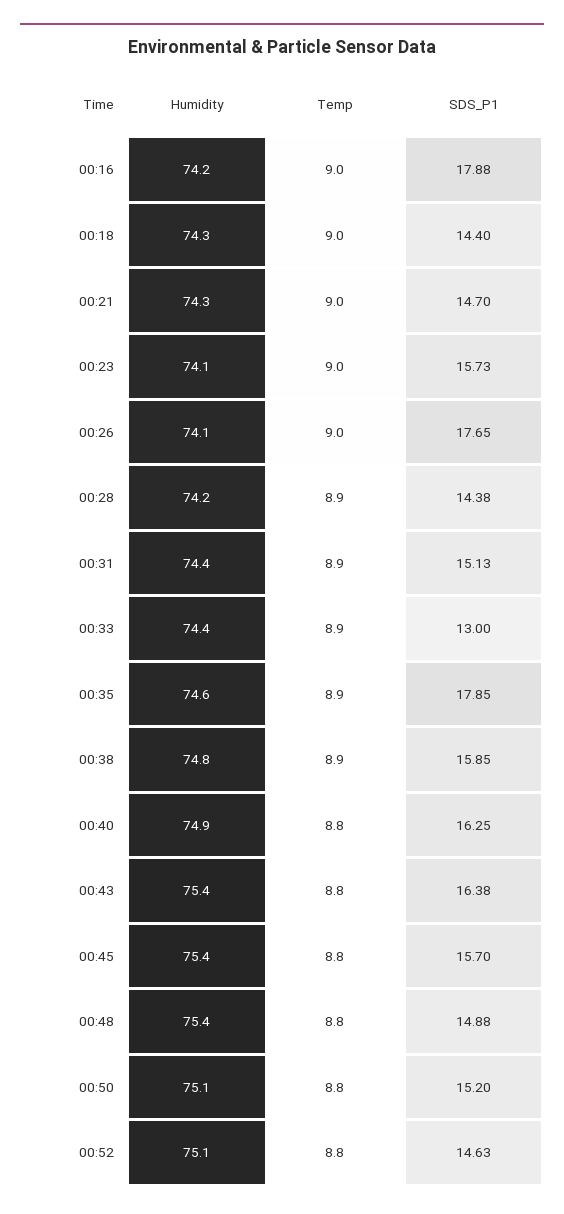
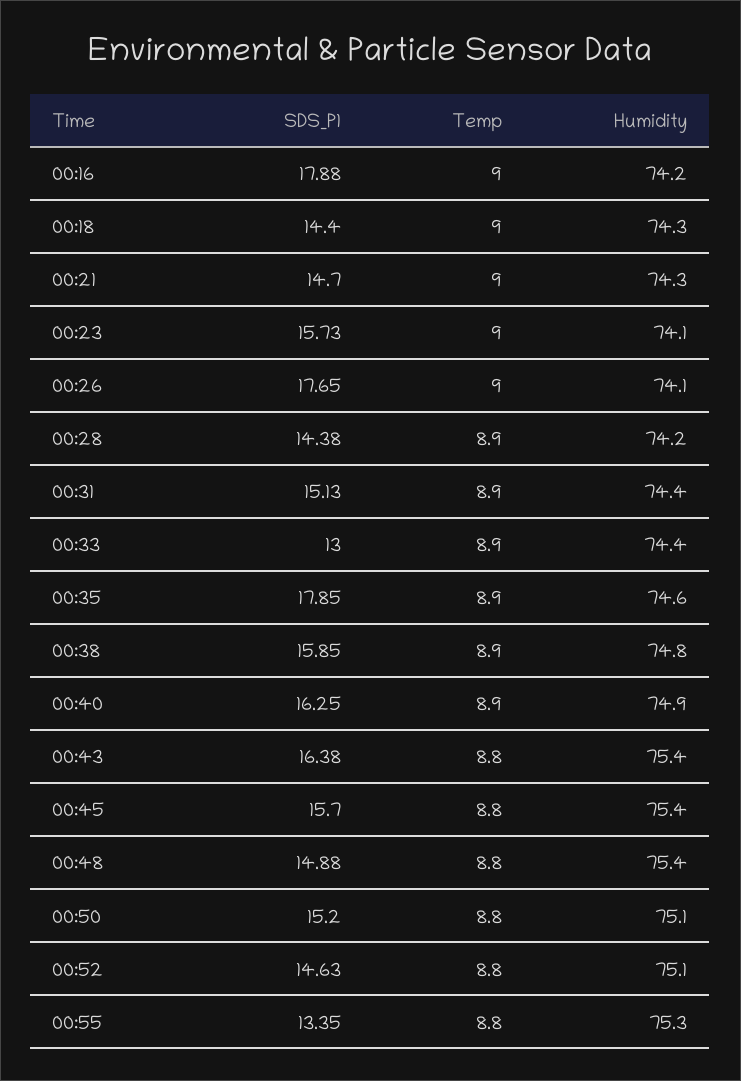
Temp, 00:40: 8.8 -> 8.9
SDS_P1, 00:55: none -> 13.35
Temp, 00:55: none -> 8.8
Humidity, 00:55: none -> 75.3

